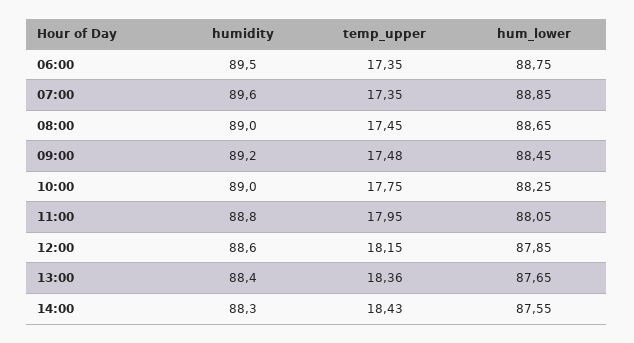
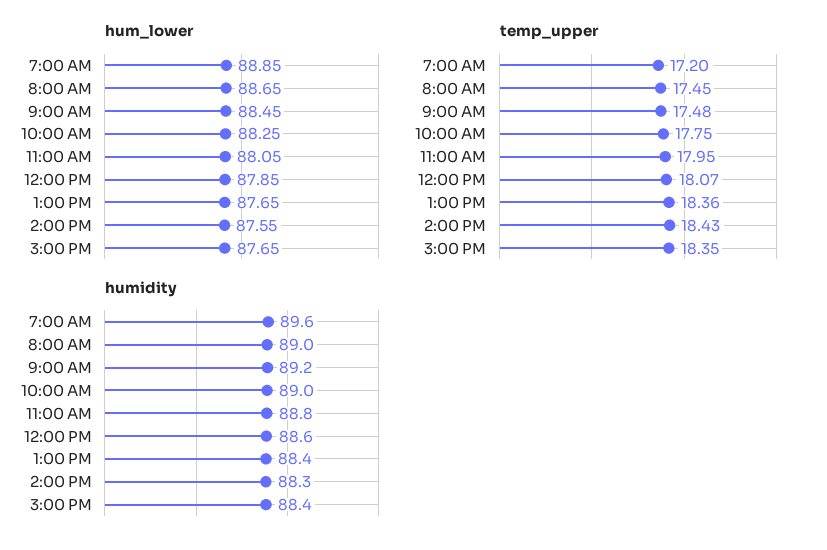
humidity, 06:00: 89.5 -> none
temp_upper, 06:00: 17.35 -> none
hum_lower, 06:00: 88.75 -> none
temp_upper, 07:00: 17.35 -> 17.2
temp_upper, 12:00: 18.15 -> 18.07
hum_lower, 3:00 PM: none -> 87.65
temp_upper, 3:00 PM: none -> 18.35
humidity, 3:00 PM: none -> 88.4

